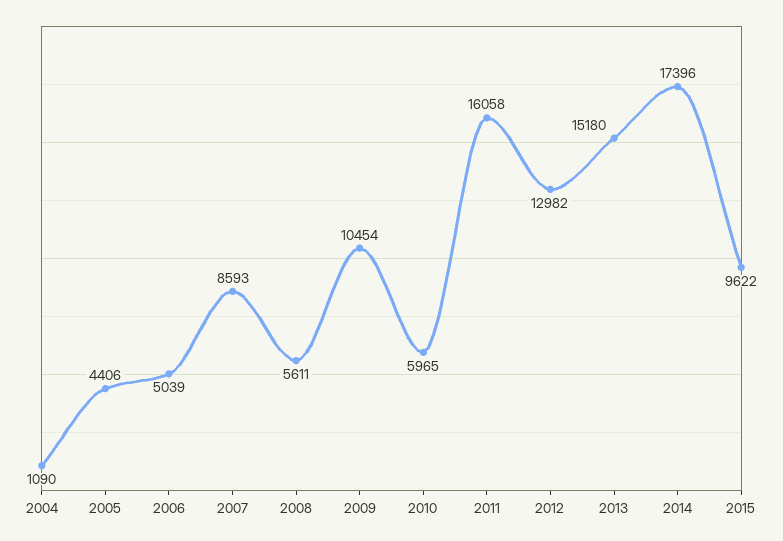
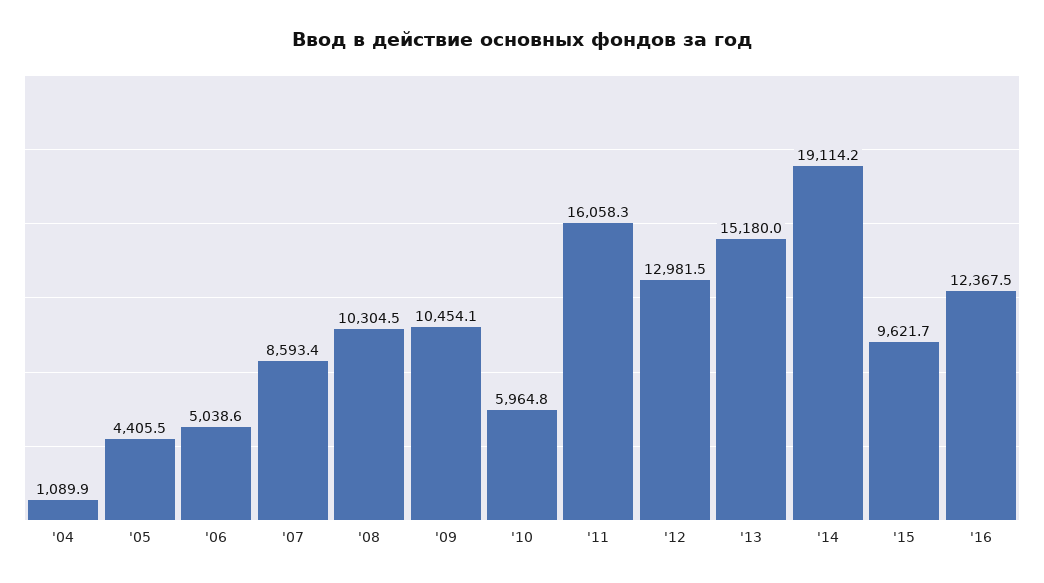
2008: 5611 -> 10304.5
2014: 17396 -> 19114.2
'16: none -> 12367.5

